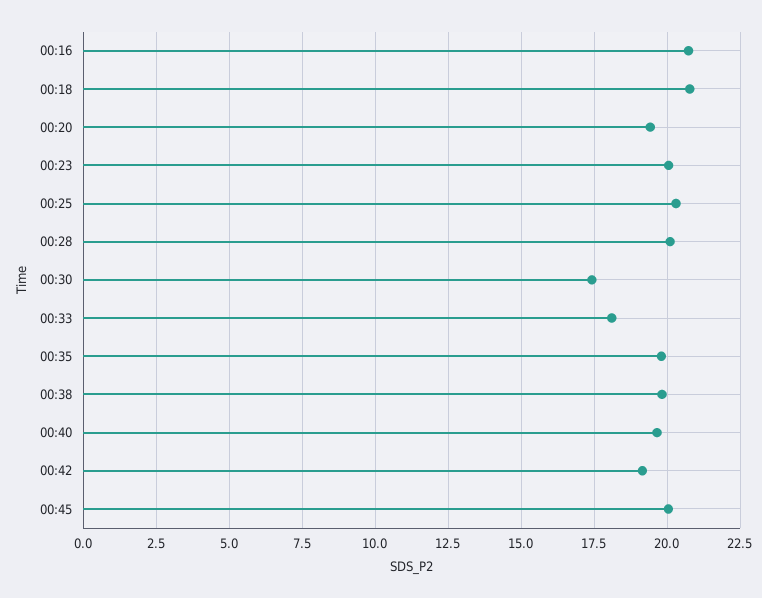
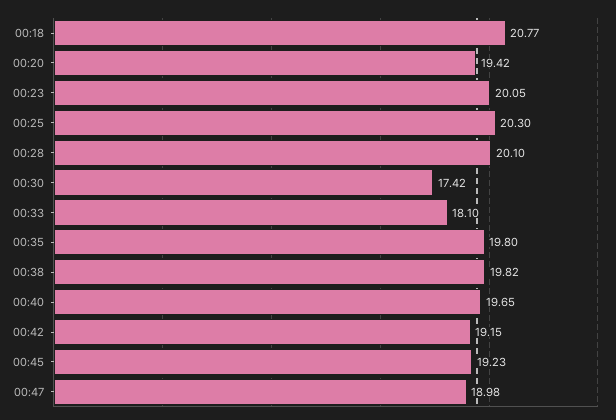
00:16: 20.75 -> none
00:45: 20 -> 19.23
00:47: none -> 18.98

